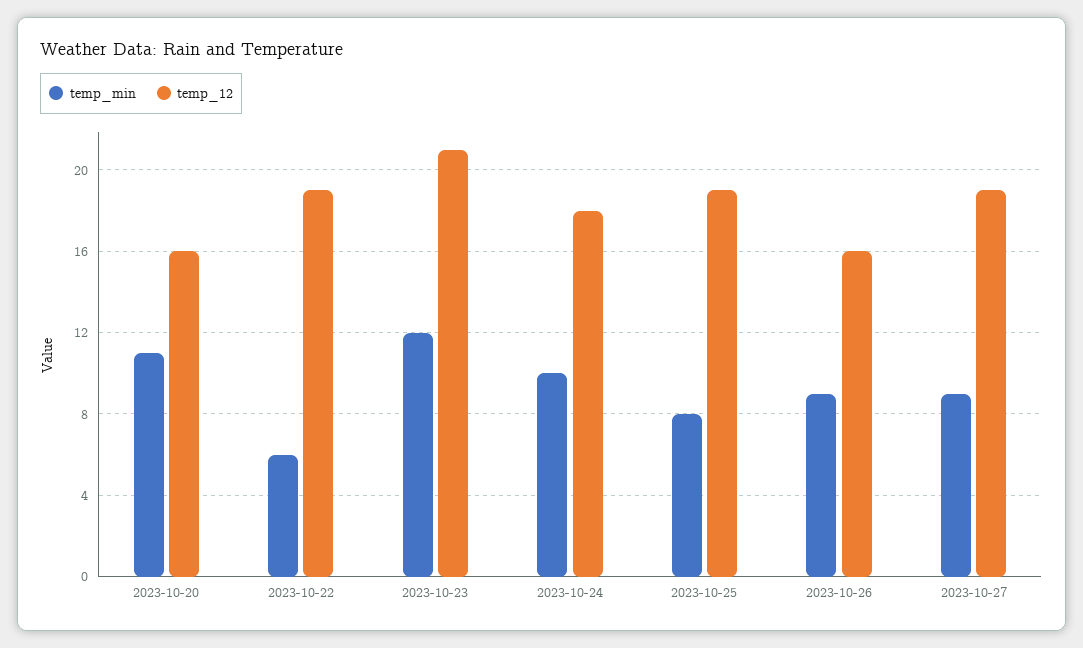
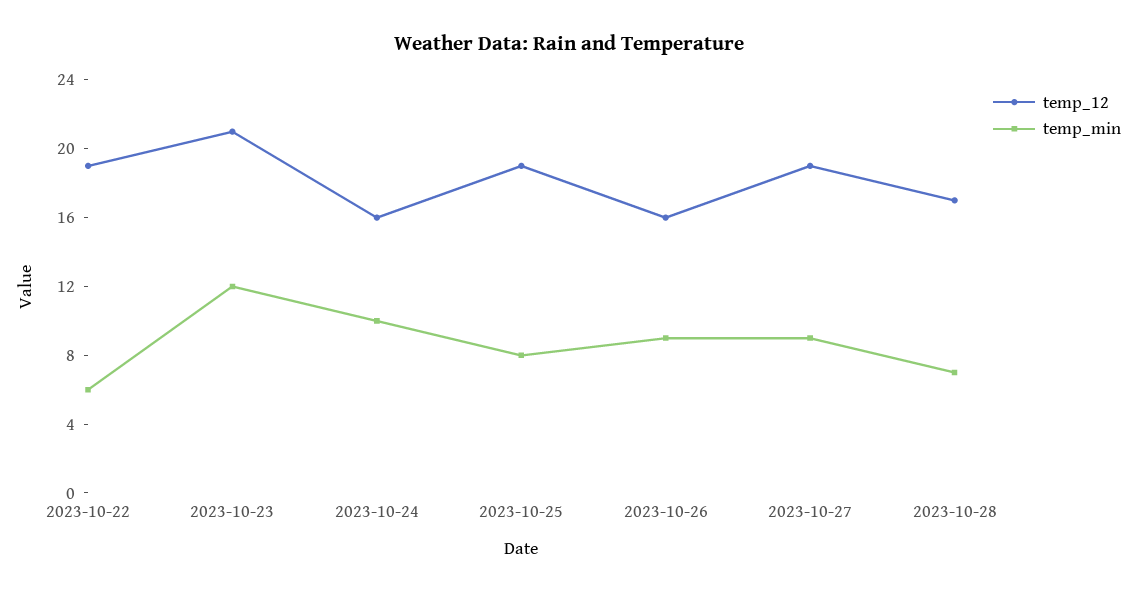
temp_min, 2023-10-20: 11 -> none
temp_12, 2023-10-20: 16 -> none
temp_12, 2023-10-24: 18 -> 16
temp_12, 2023-10-28: none -> 17
temp_min, 2023-10-28: none -> 7

